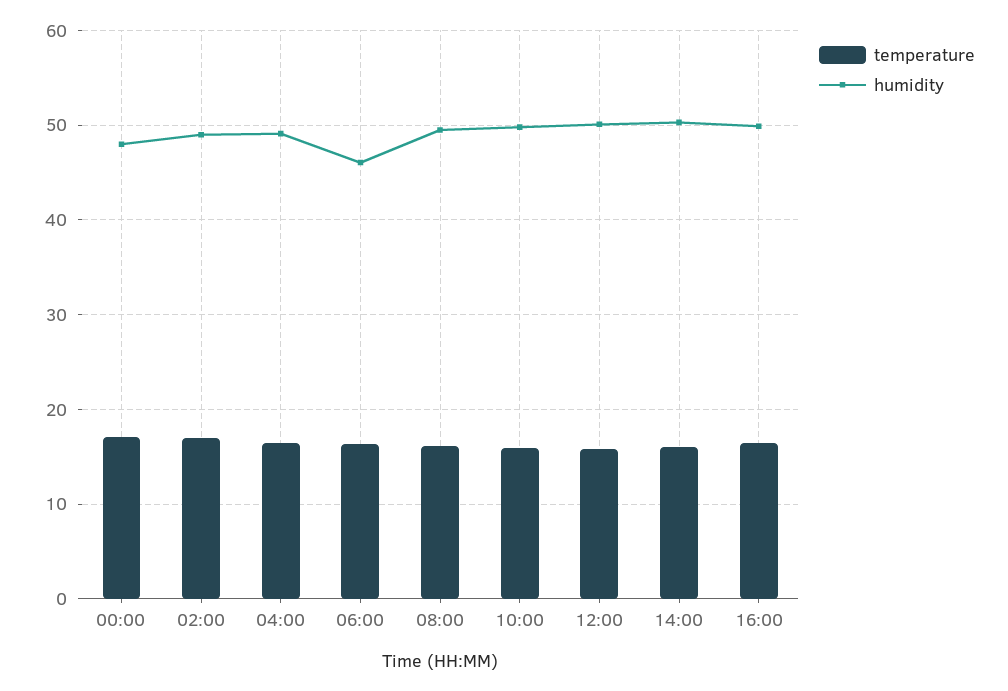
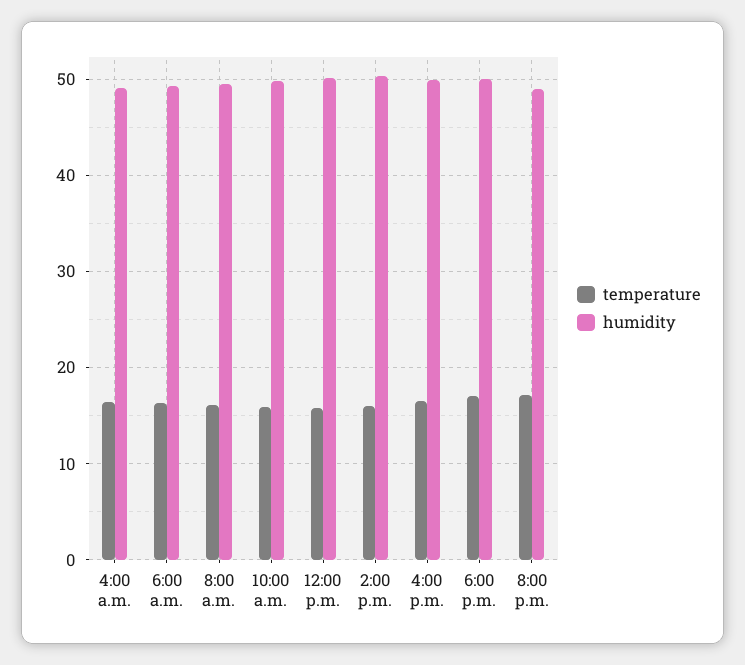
temperature, 00:00: 17 -> none
humidity, 00:00: 48 -> none
temperature, 02:00: 17 -> none
humidity, 02:00: 49 -> none
humidity, 06:00: 46 -> 49
temperature, 6:00 p.m.: none -> 17
humidity, 6:00 p.m.: none -> 50
temperature, 8:00 p.m.: none -> 17
humidity, 8:00 p.m.: none -> 49

